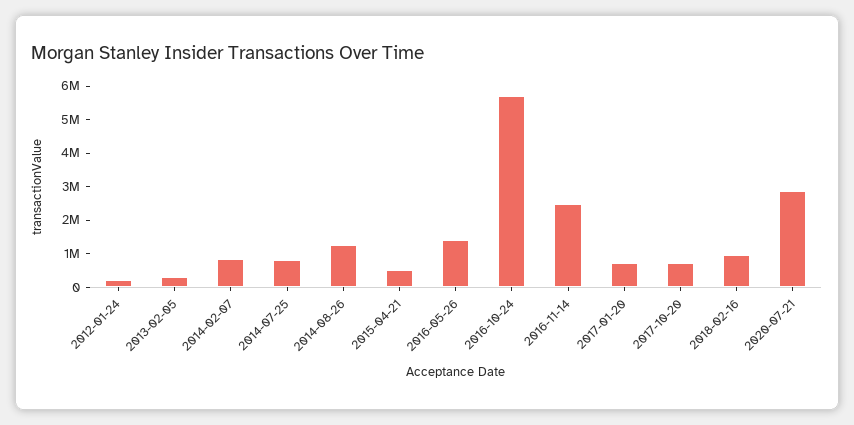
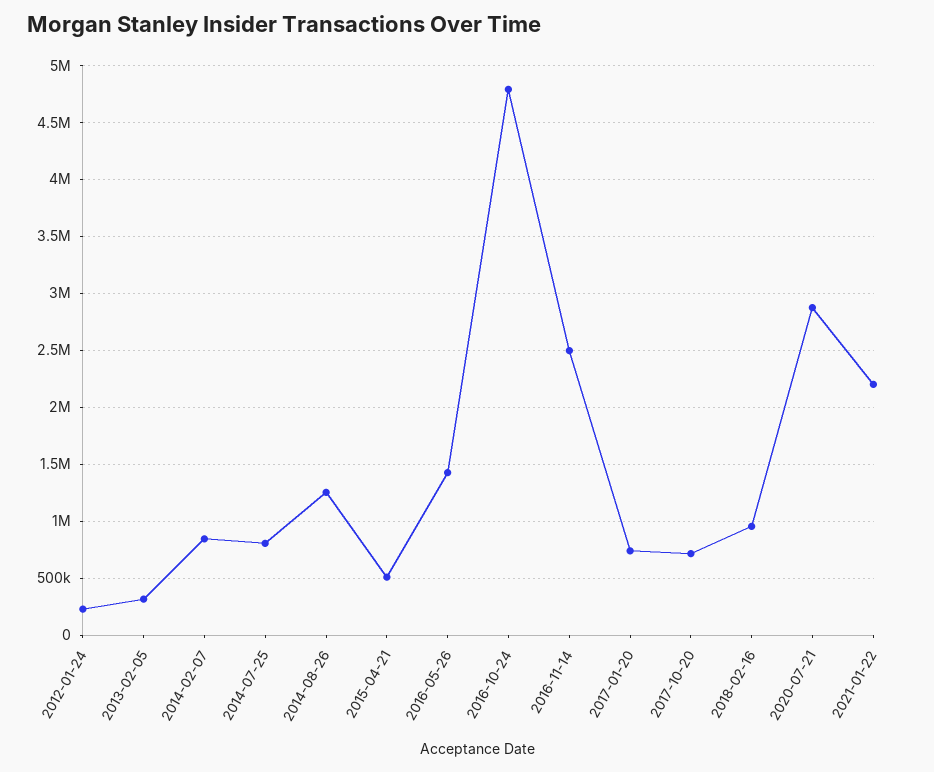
2016-10-24: 5750000 -> 4800000
2021-01-22: none -> 2200000

